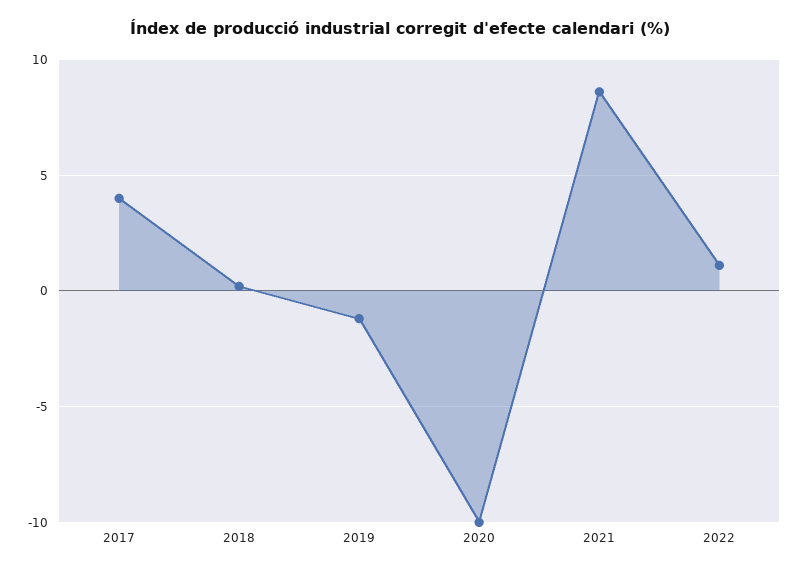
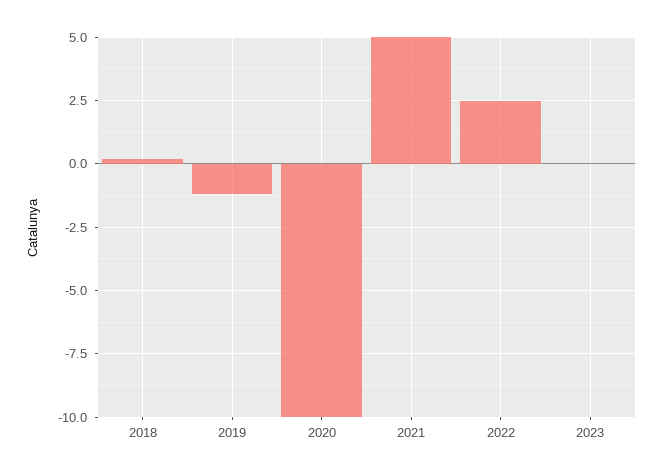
2017: 4 -> none
2021: 8.5 -> 5
2022: 1 -> 2.5
2023: none -> 0

